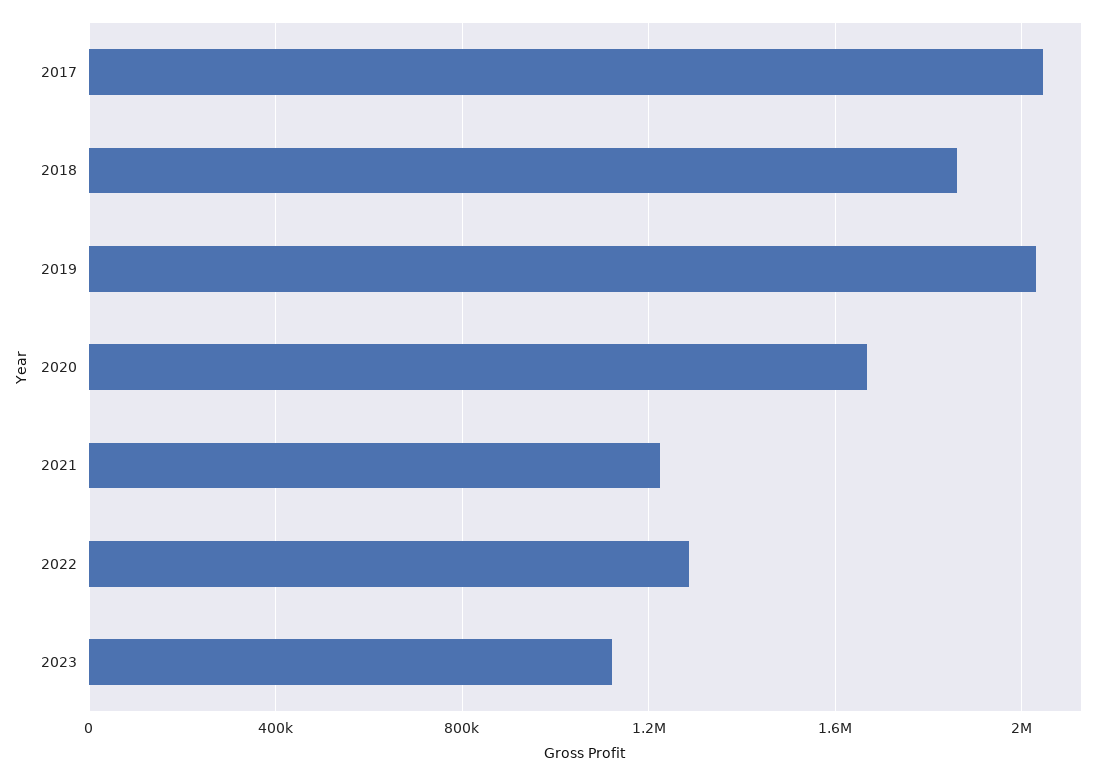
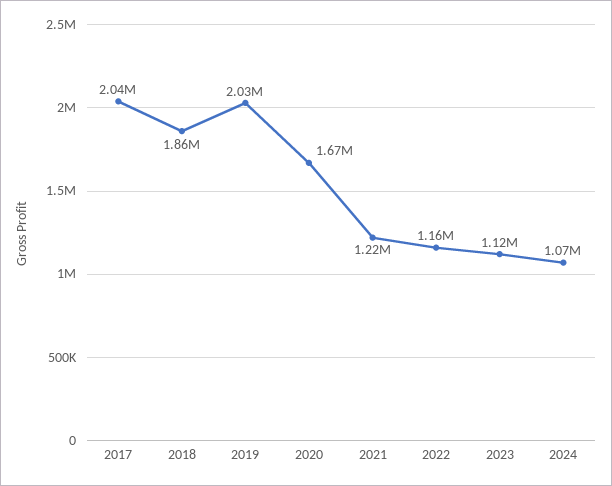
2022: 1300000 -> 1160000
2024: none -> 1070000

